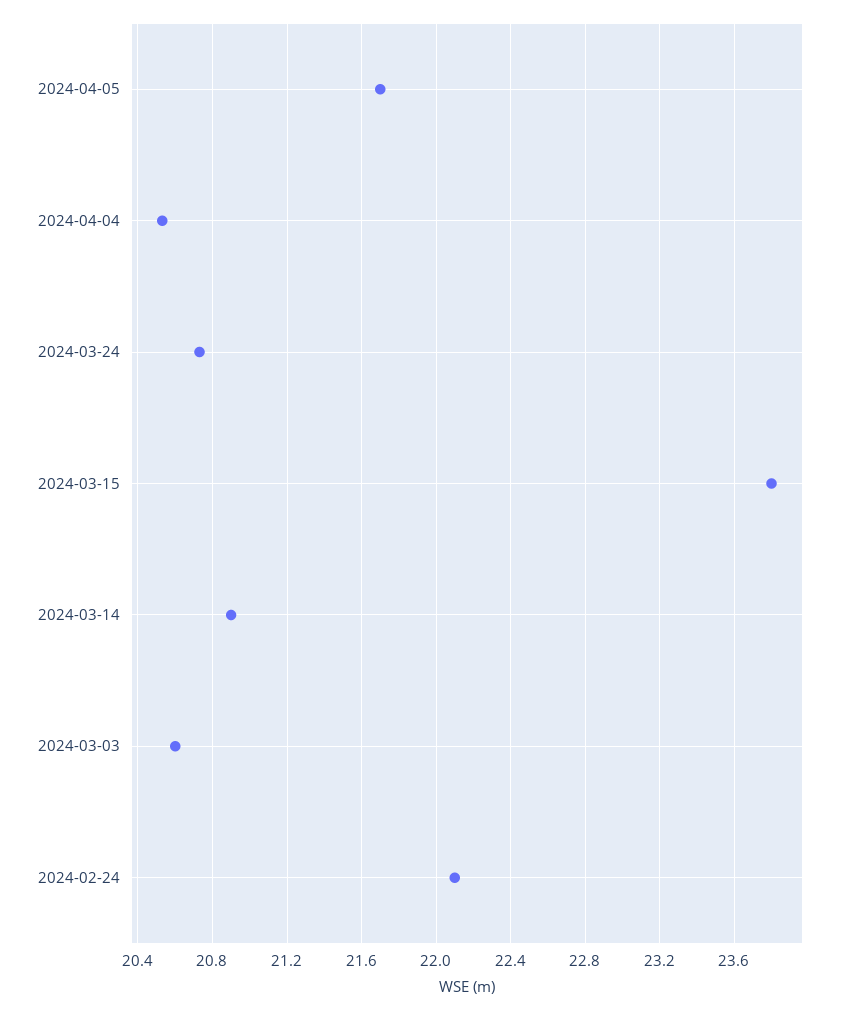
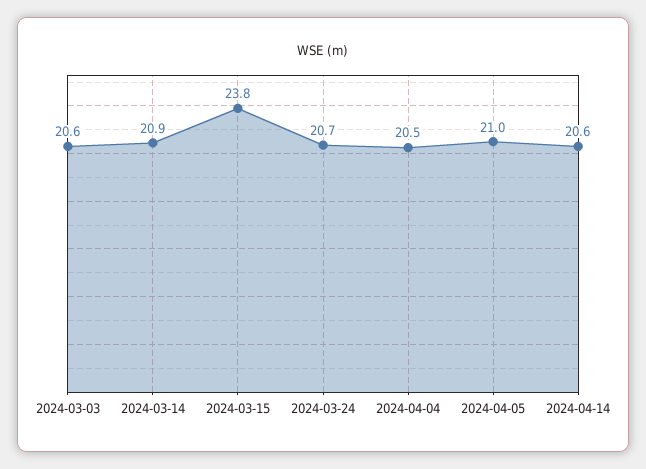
2024-04-05: 21.7 -> 21
2024-02-24: 22.1 -> none
2024-04-14: none -> 20.6

